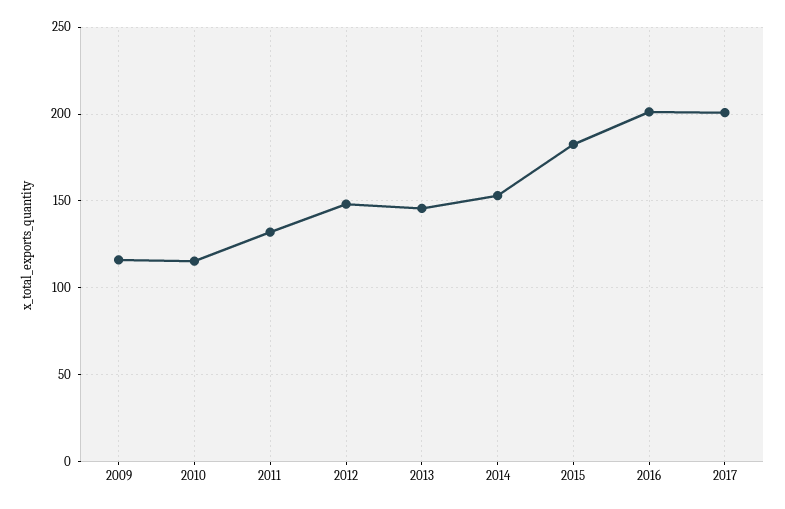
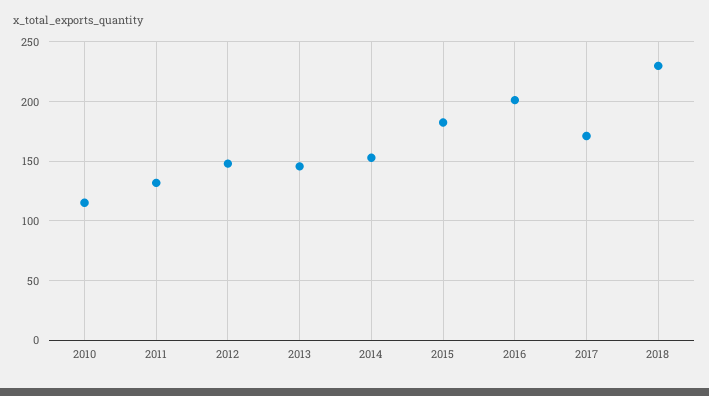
2009: 115 -> none
2017: 200 -> 170
2018: none -> 230

